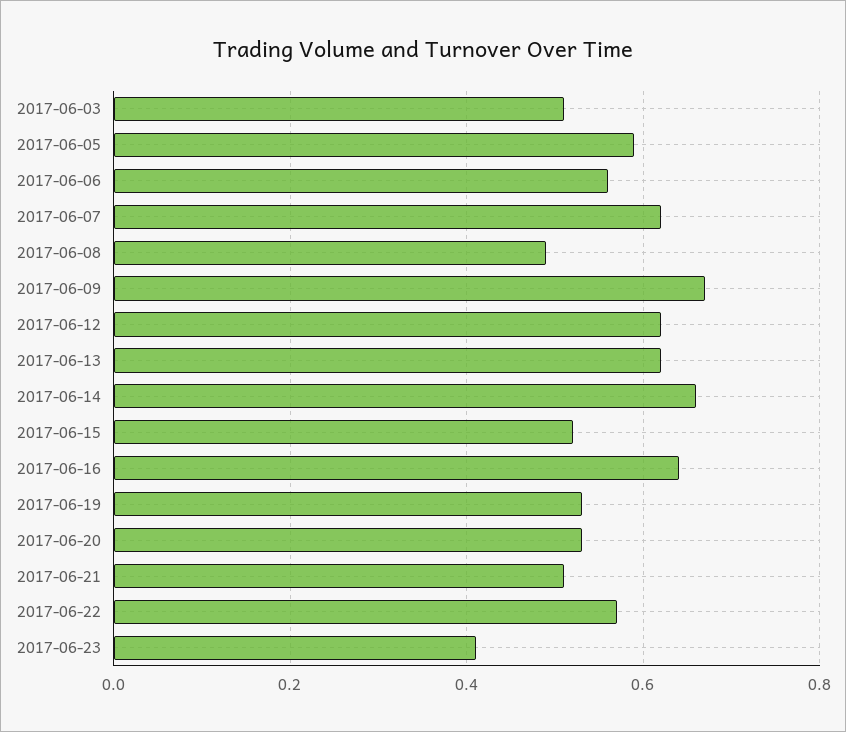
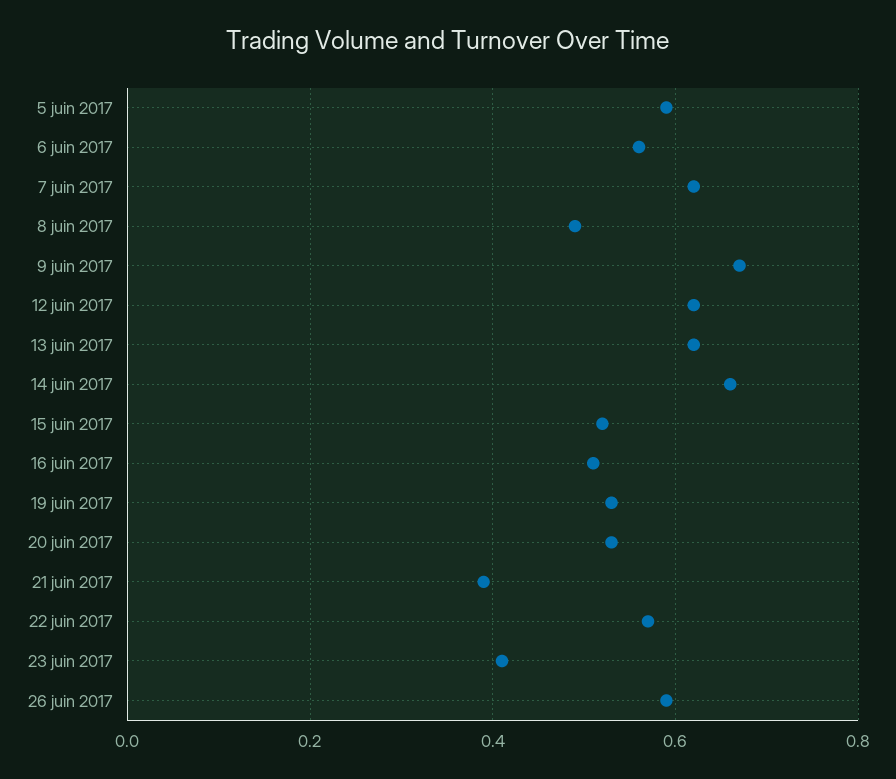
2017-06-03: 0.5 -> none
2017-06-16: 0.65 -> 0.5
2017-06-21: 0.5 -> 0.4
26 juin 2017: none -> 0.6

